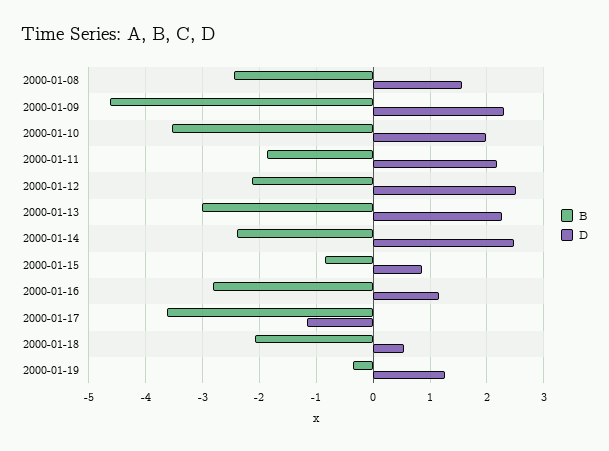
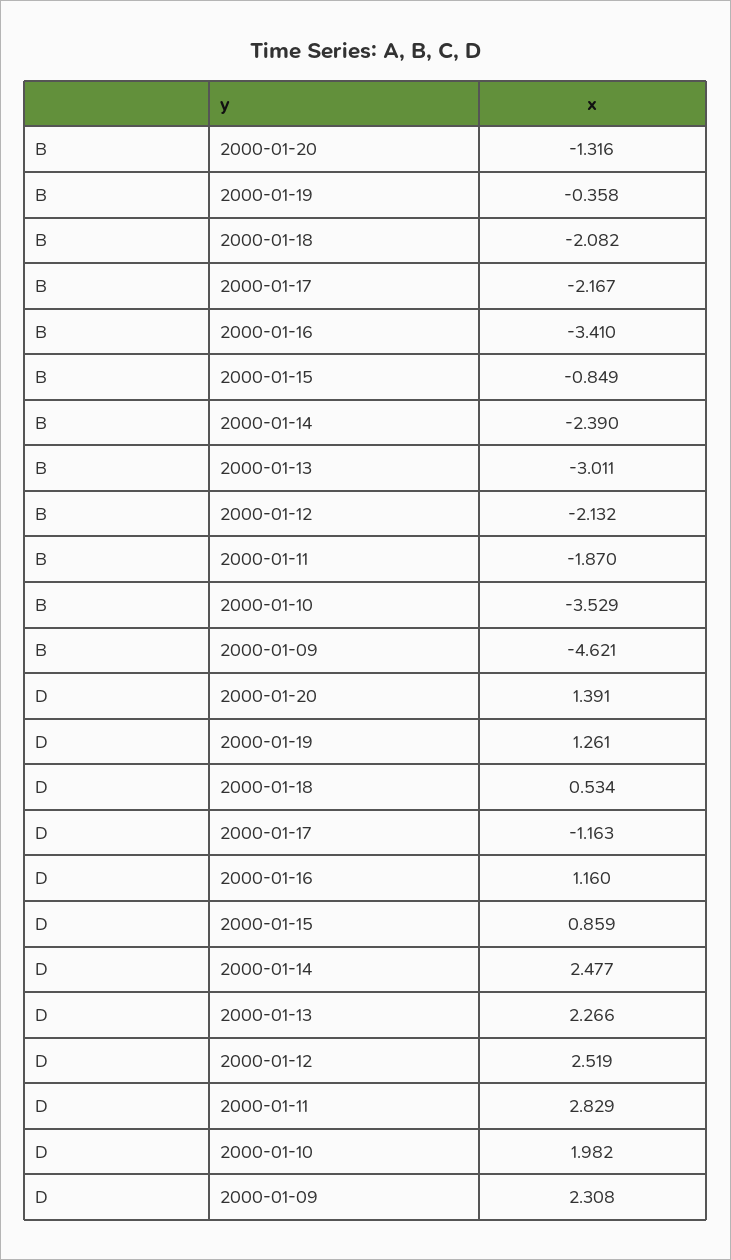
B, 2000-01-08: -2.4 -> none
D, 2000-01-08: 1.6 -> none
D, 2000-01-11: 2.2 -> 2.829
B, 2000-01-16: -2.8 -> -3.41
B, 2000-01-17: -3.6 -> -2.167
B, 2000-01-20: none -> -1.316
D, 2000-01-20: none -> 1.391

